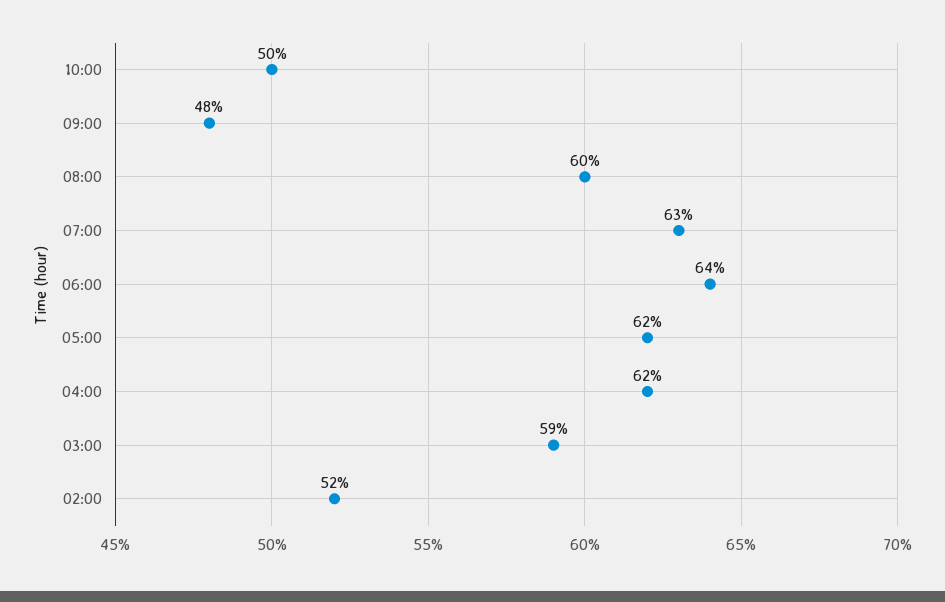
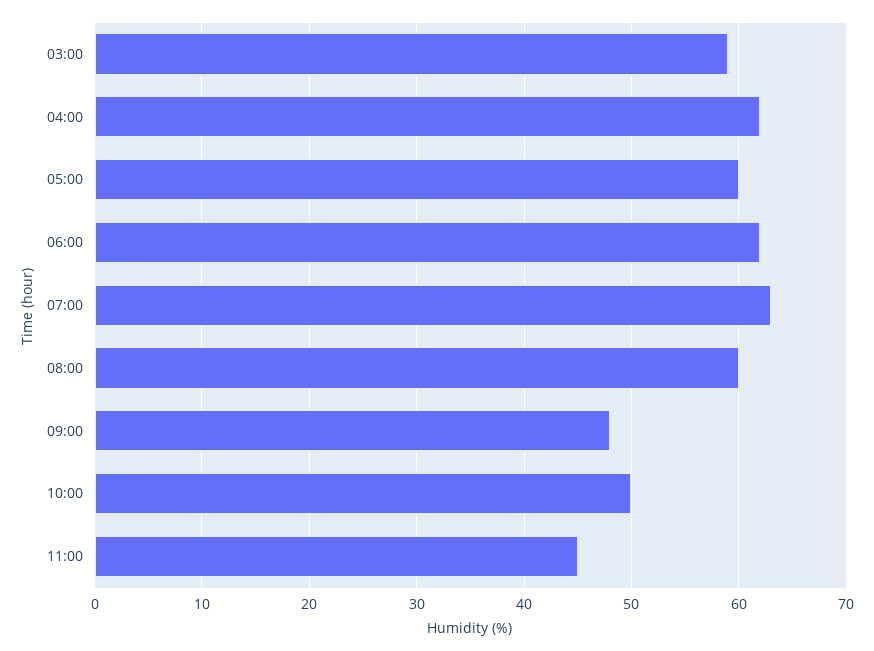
06:00: 64 -> 62
05:00: 62 -> 60
02:00: 52 -> none
11:00: none -> 45

